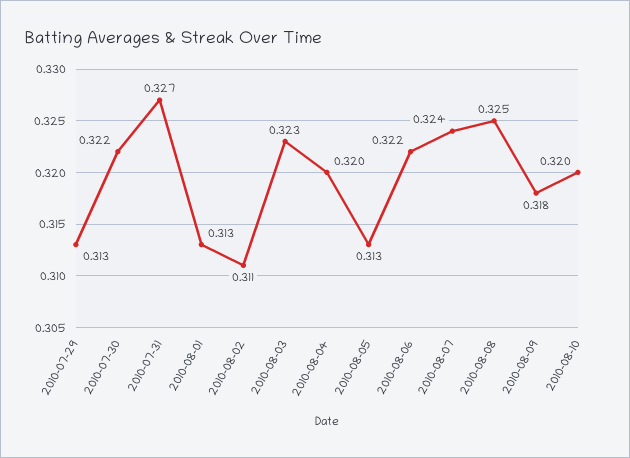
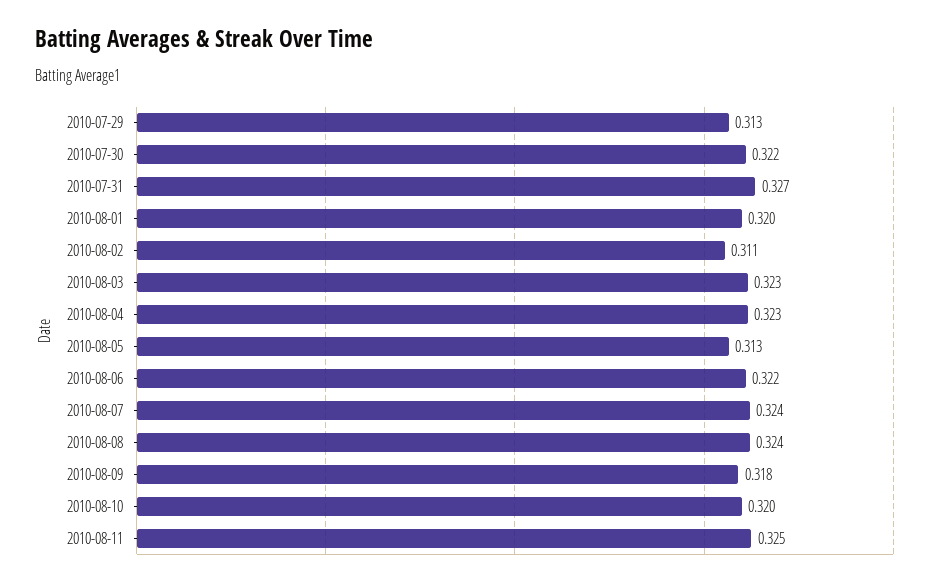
2010-08-01: 0.313 -> 0.32
2010-08-04: 0.32 -> 0.323
2010-08-08: 0.325 -> 0.324
2010-08-11: none -> 0.325

